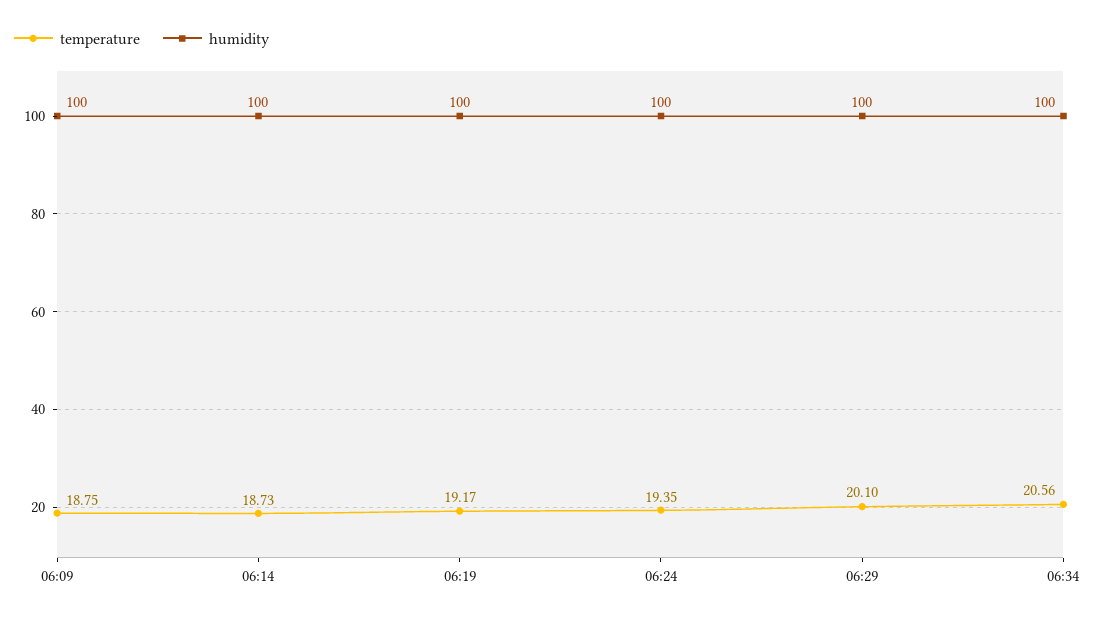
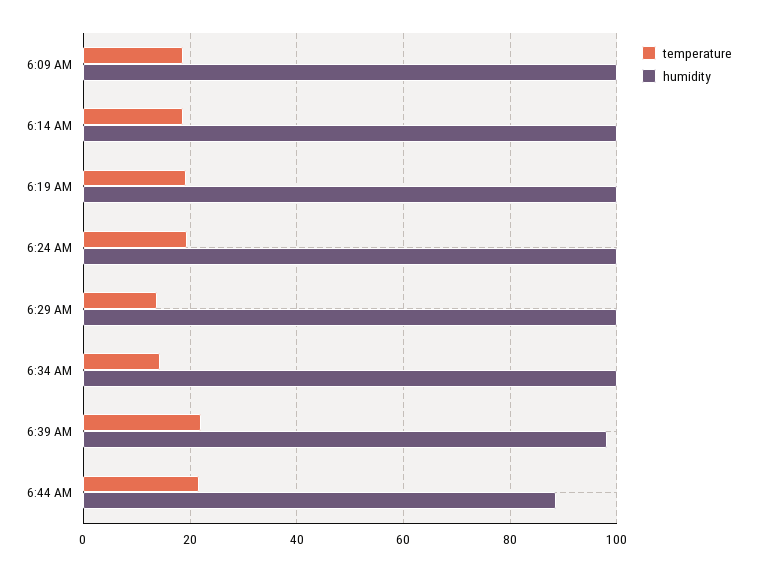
temperature, 06:29: 20.1 -> 14
temperature, 06:34: 20.56 -> 14
temperature, 6:39 AM: none -> 22
humidity, 6:39 AM: none -> 98
temperature, 6:44 AM: none -> 22
humidity, 6:44 AM: none -> 88

